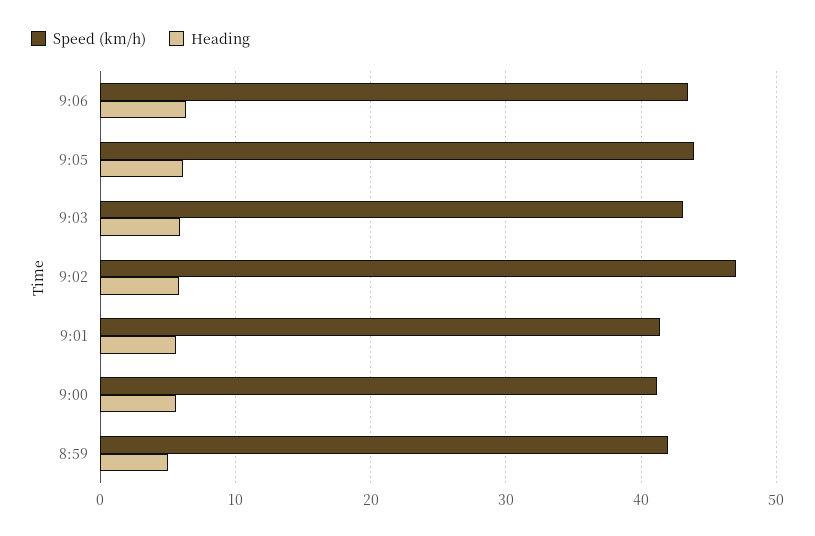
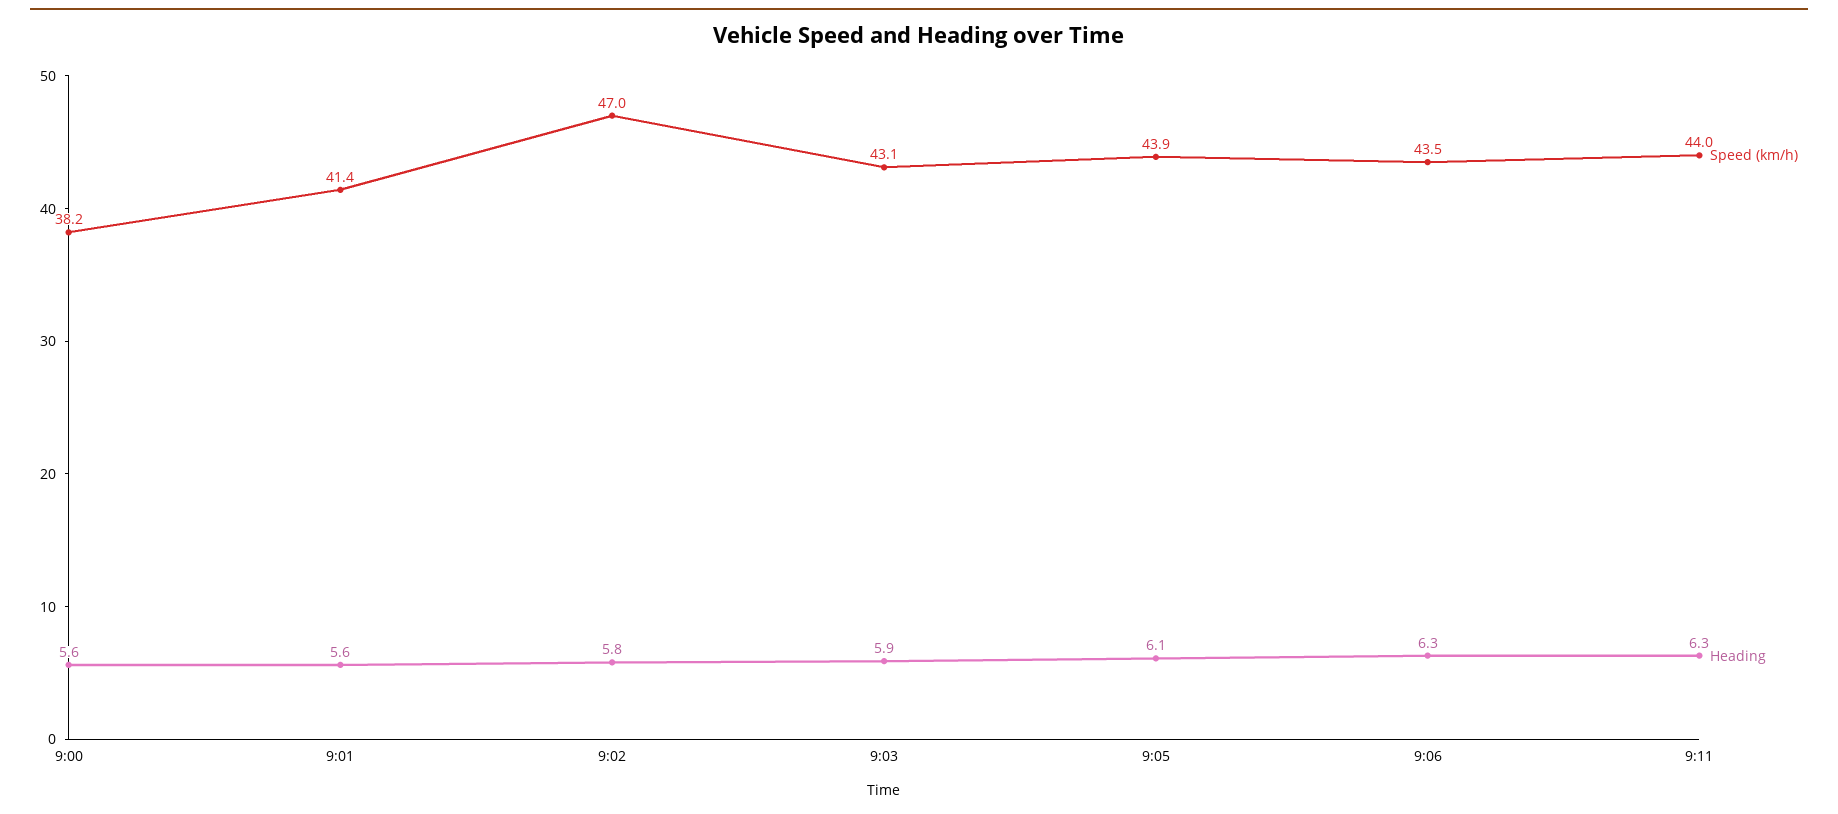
Speed (km/h), 9:00: 41 -> 38.2
Speed (km/h), 8:59: 42 -> none
Heading, 8:59: 5 -> none
Speed (km/h), 9:11: none -> 44
Heading, 9:11: none -> 6.3

